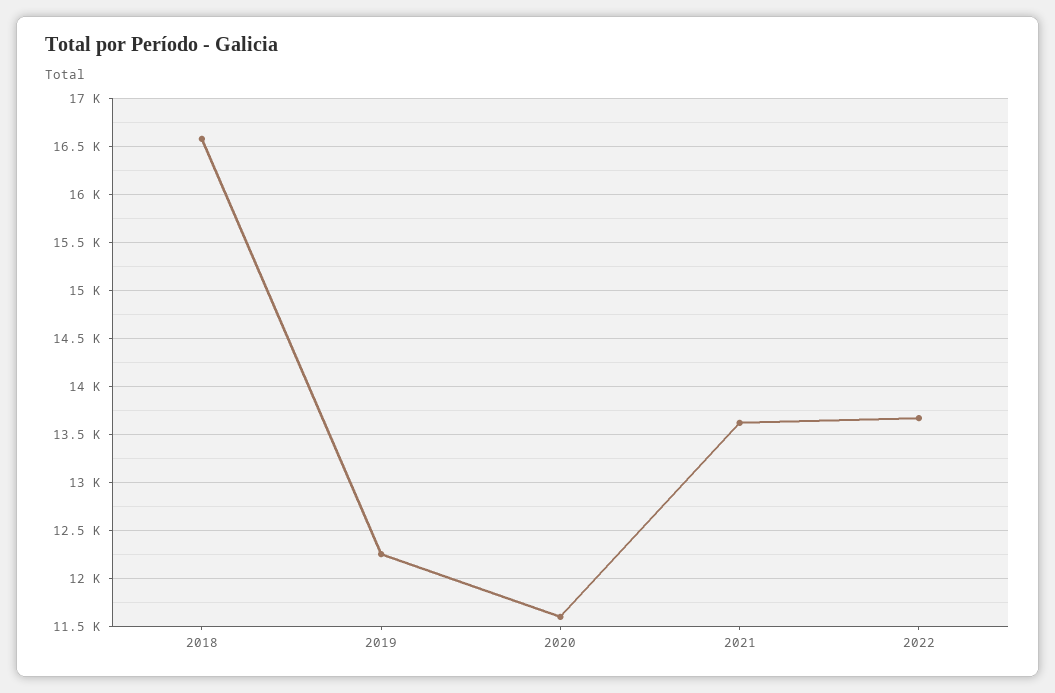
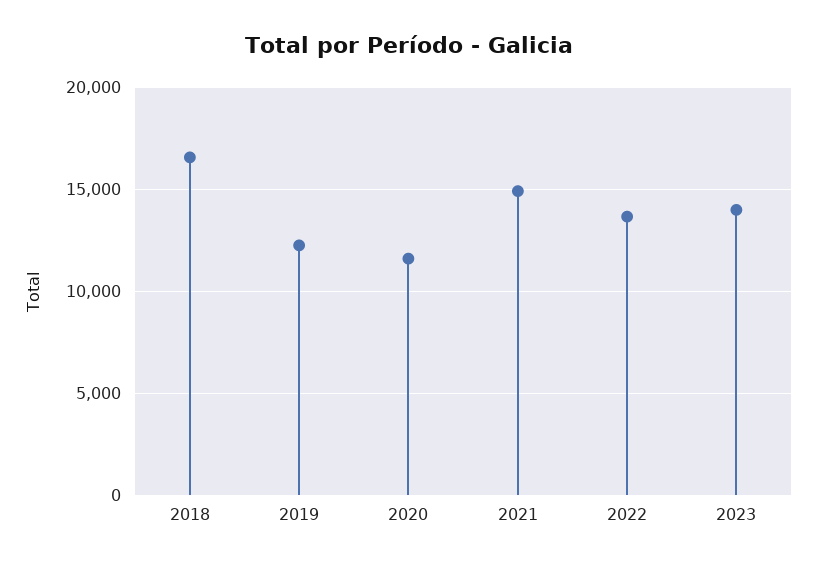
2021: 13600 -> 15000
2023: none -> 14000

